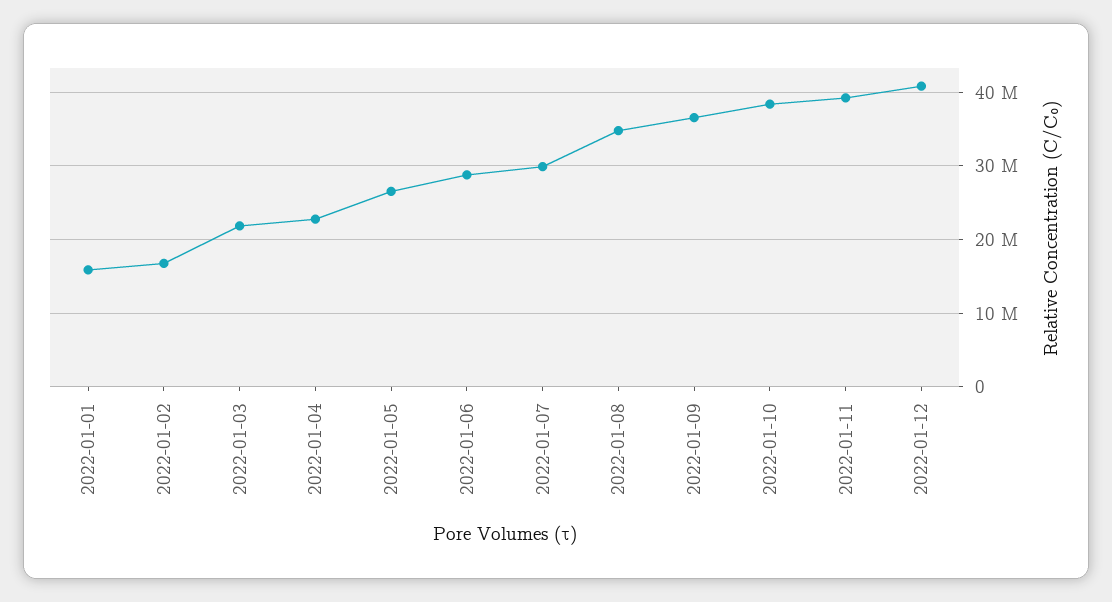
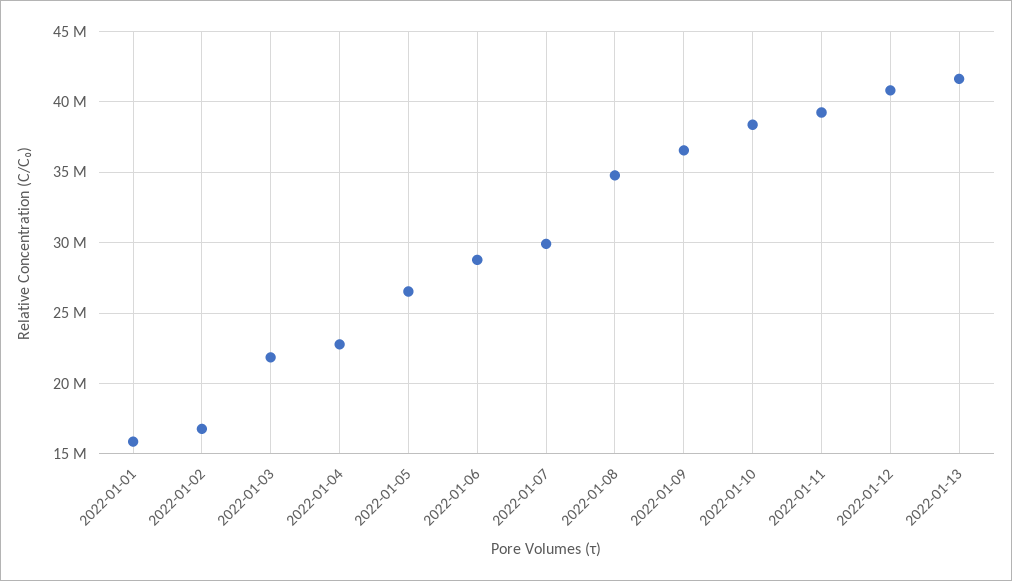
2022-01-13: none -> 41500000

